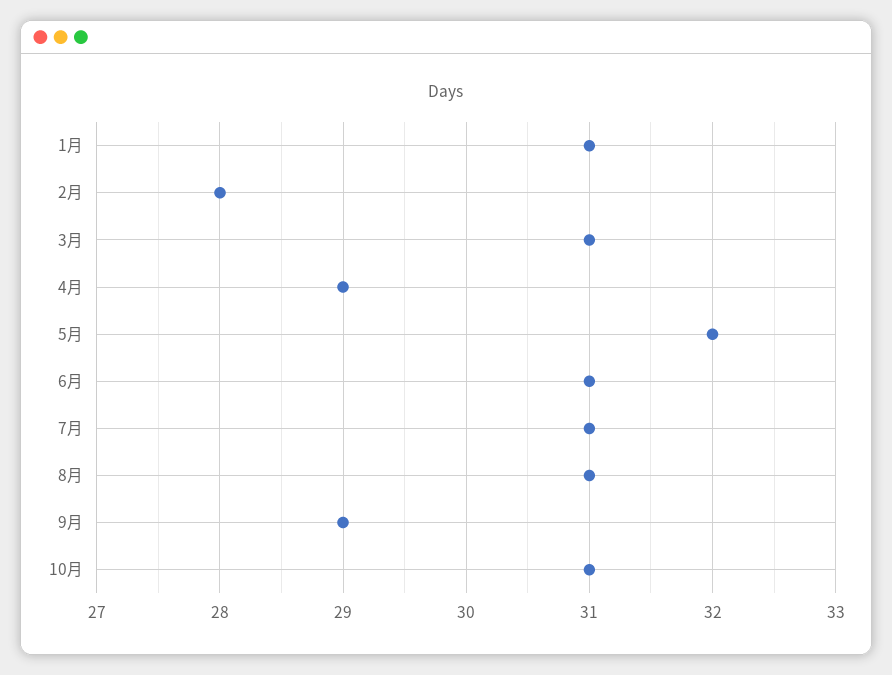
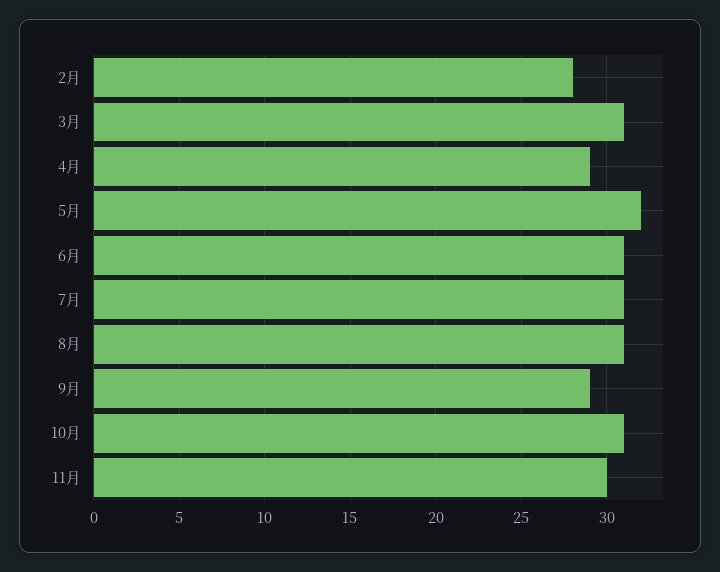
1月: 31 -> none
11月: none -> 30

